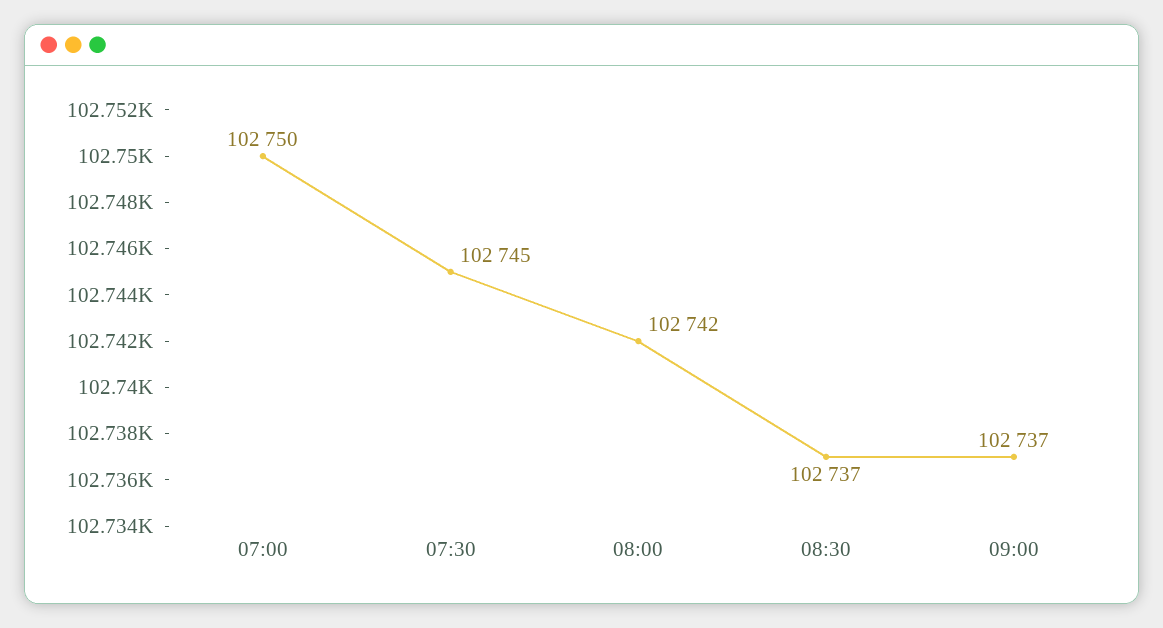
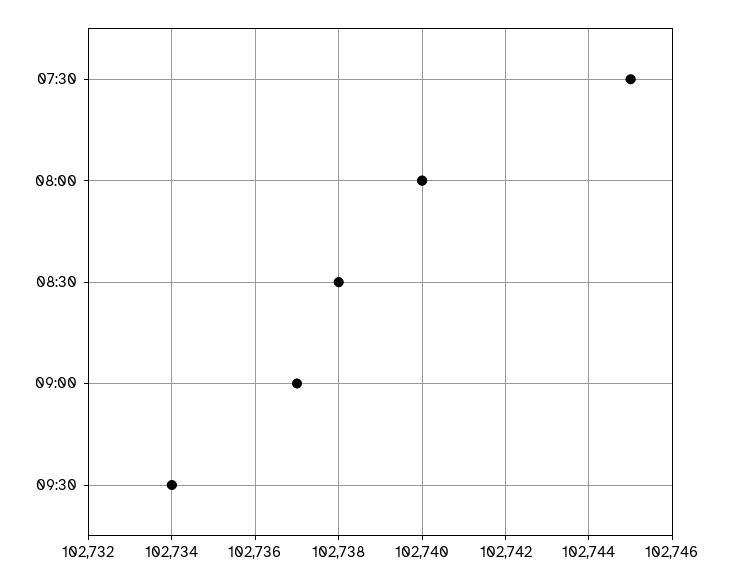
07:00: 102750 -> none
08:00: 102742 -> 102740
08:30: 102737 -> 102738
09:30: none -> 102734

